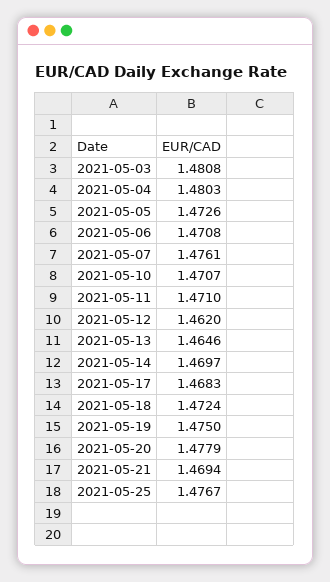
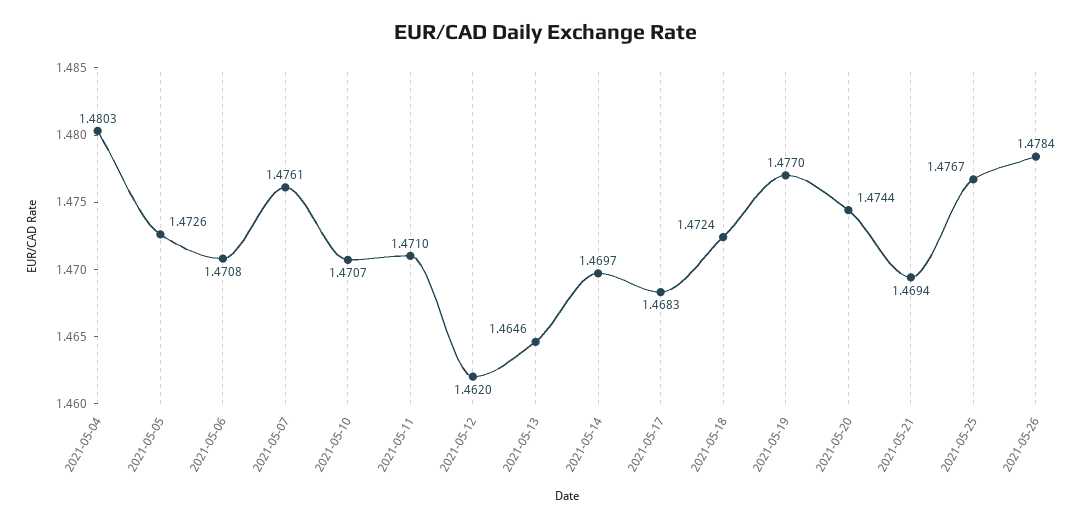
2021-05-03: 1.4808 -> none
2021-05-19: 1.475 -> 1.477
2021-05-20: 1.4779 -> 1.4744
2021-05-26: none -> 1.4784

